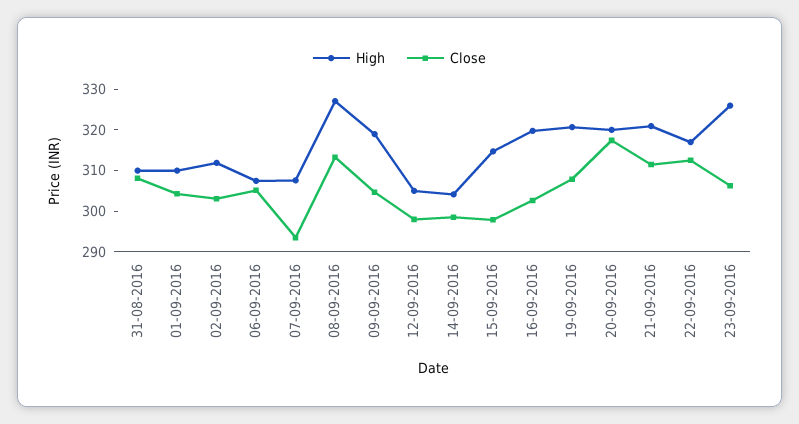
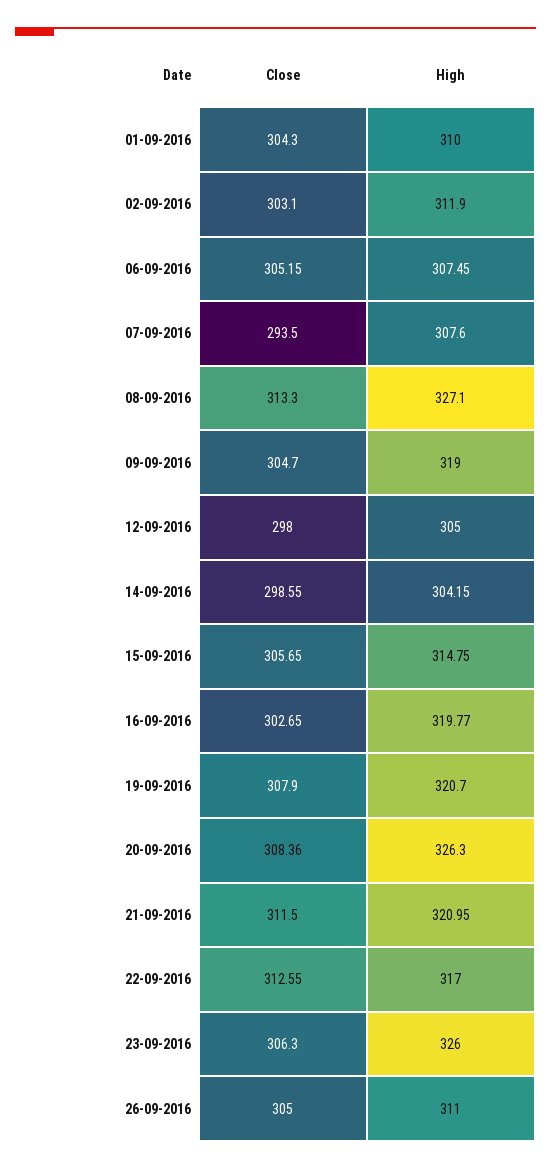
High, 31-08-2016: 310 -> none
Close, 31-08-2016: 308 -> none
Close, 15-09-2016: 298 -> 305.65
High, 20-09-2016: 320 -> 326.3
Close, 20-09-2016: 318 -> 308.36
Close, 26-09-2016: none -> 305
High, 26-09-2016: none -> 311

